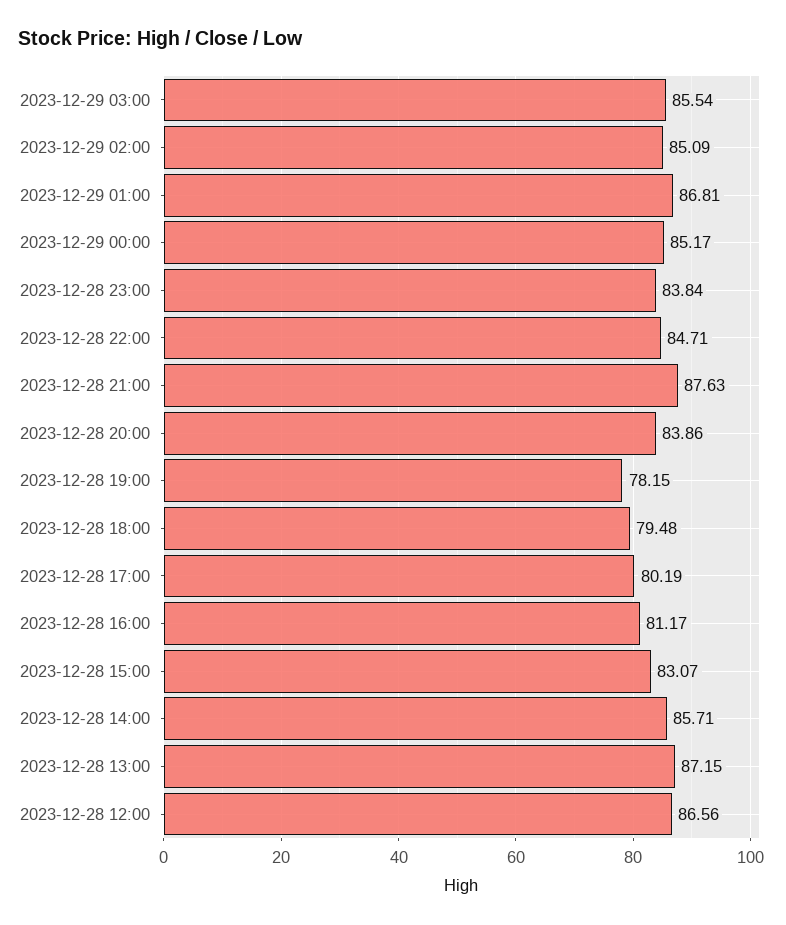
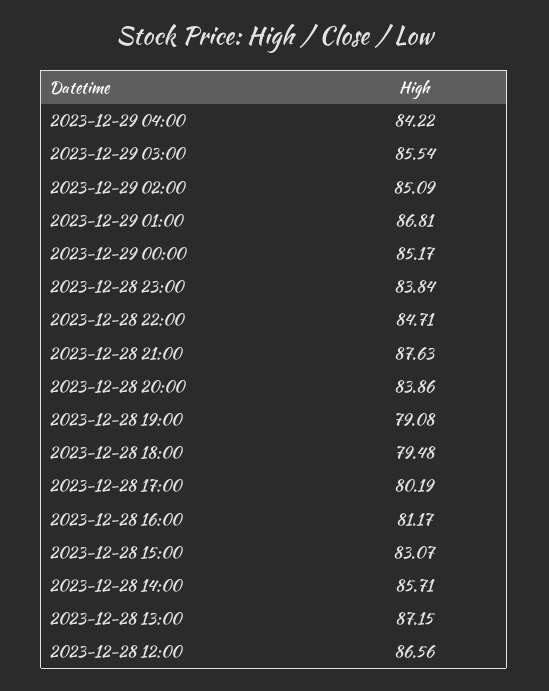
2023-12-28 19:00: 78.15 -> 79.08
2023-12-29 04:00: none -> 84.22

